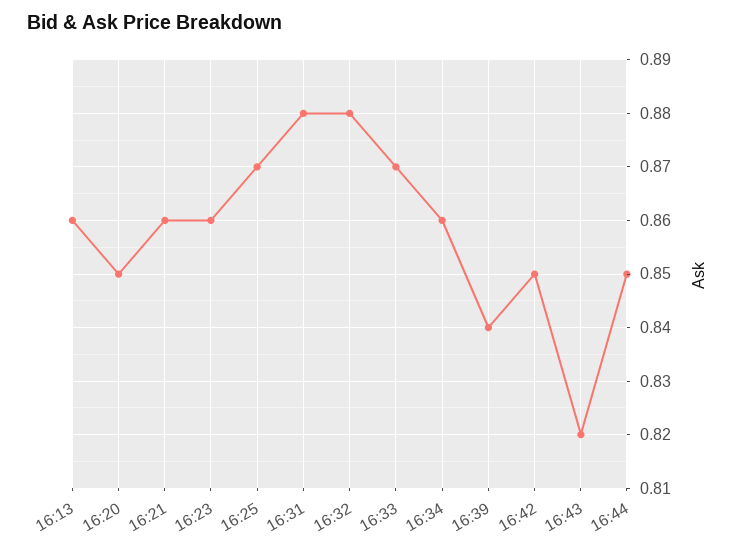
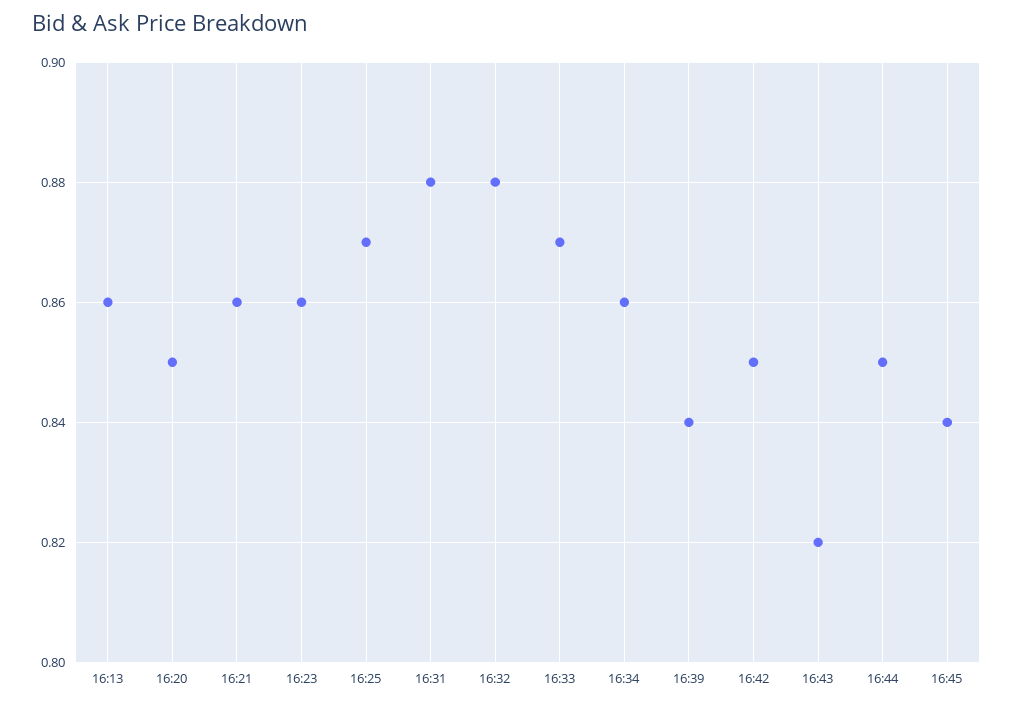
16:45: none -> 0.84

